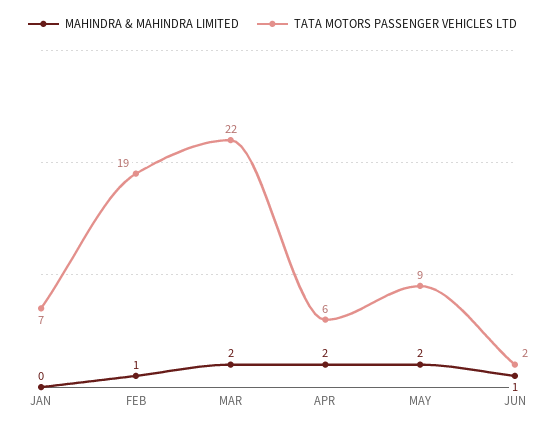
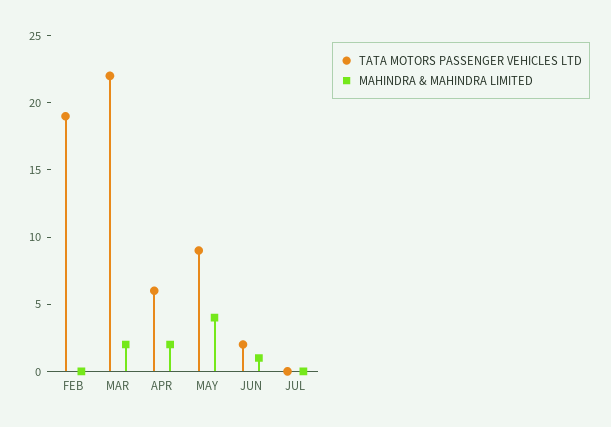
MAHINDRA & MAHINDRA LIMITED, JAN: 0 -> none
TATA MOTORS PASSENGER VEHICLES LTD, JAN: 7 -> none
MAHINDRA & MAHINDRA LIMITED, FEB: 1 -> 0
MAHINDRA & MAHINDRA LIMITED, MAY: 2 -> 4
TATA MOTORS PASSENGER VEHICLES LTD, JUL: none -> 0
MAHINDRA & MAHINDRA LIMITED, JUL: none -> 0

